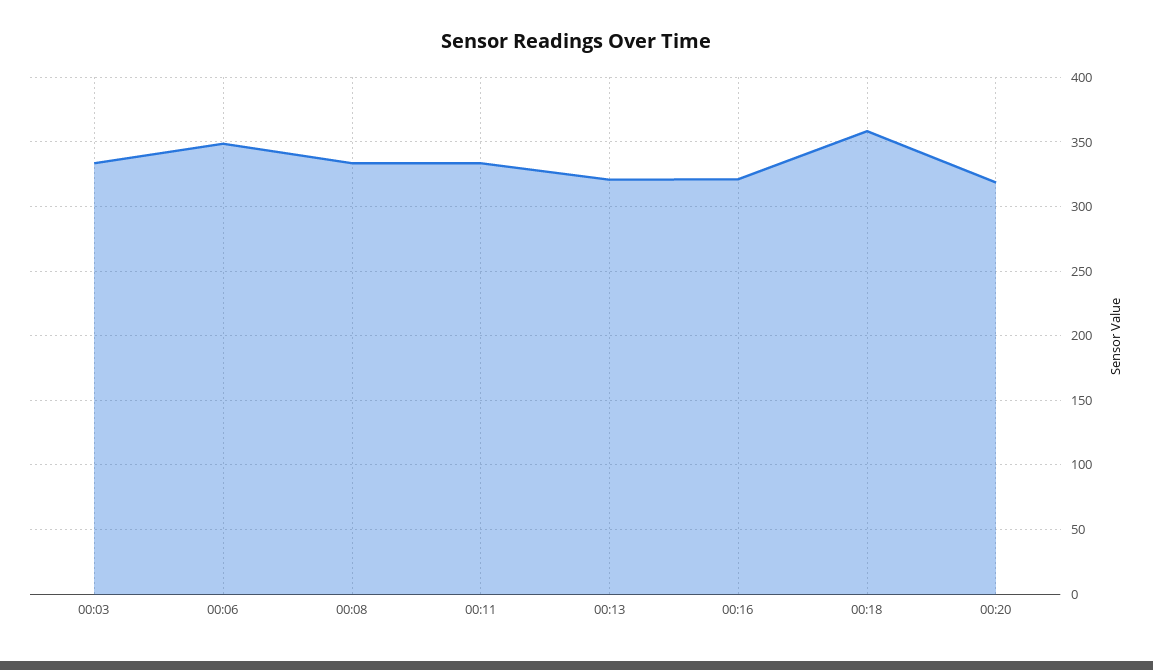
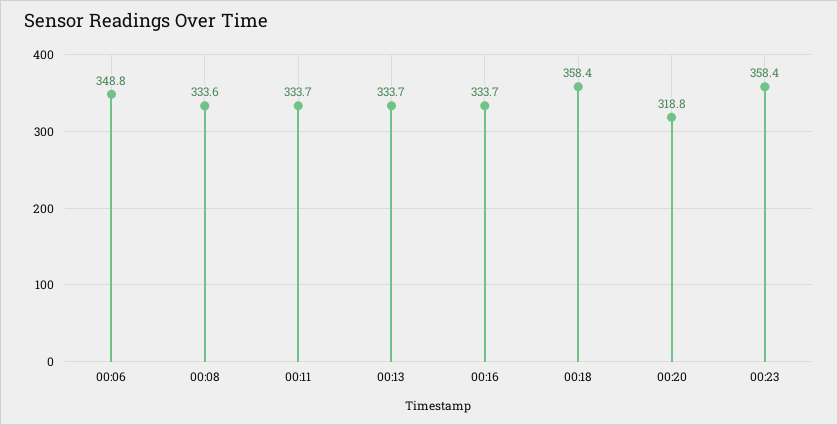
00:03: 335 -> none
00:13: 320 -> 333.7
00:16: 320 -> 333.7
00:23: none -> 358.4

